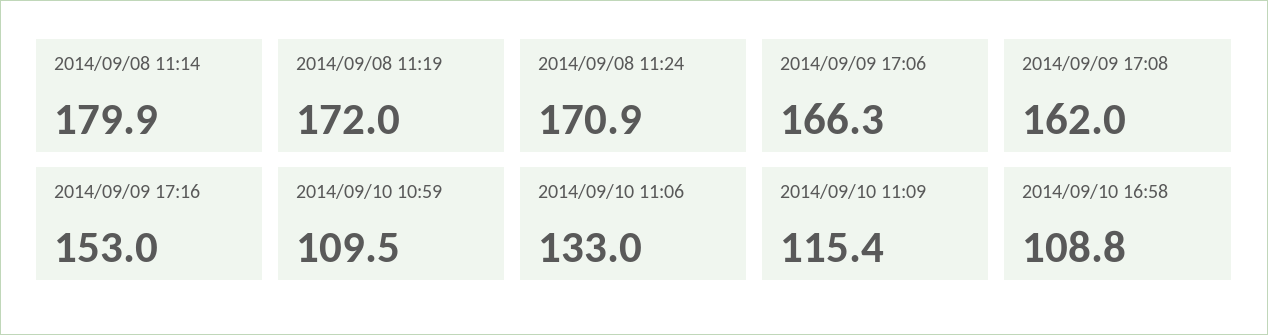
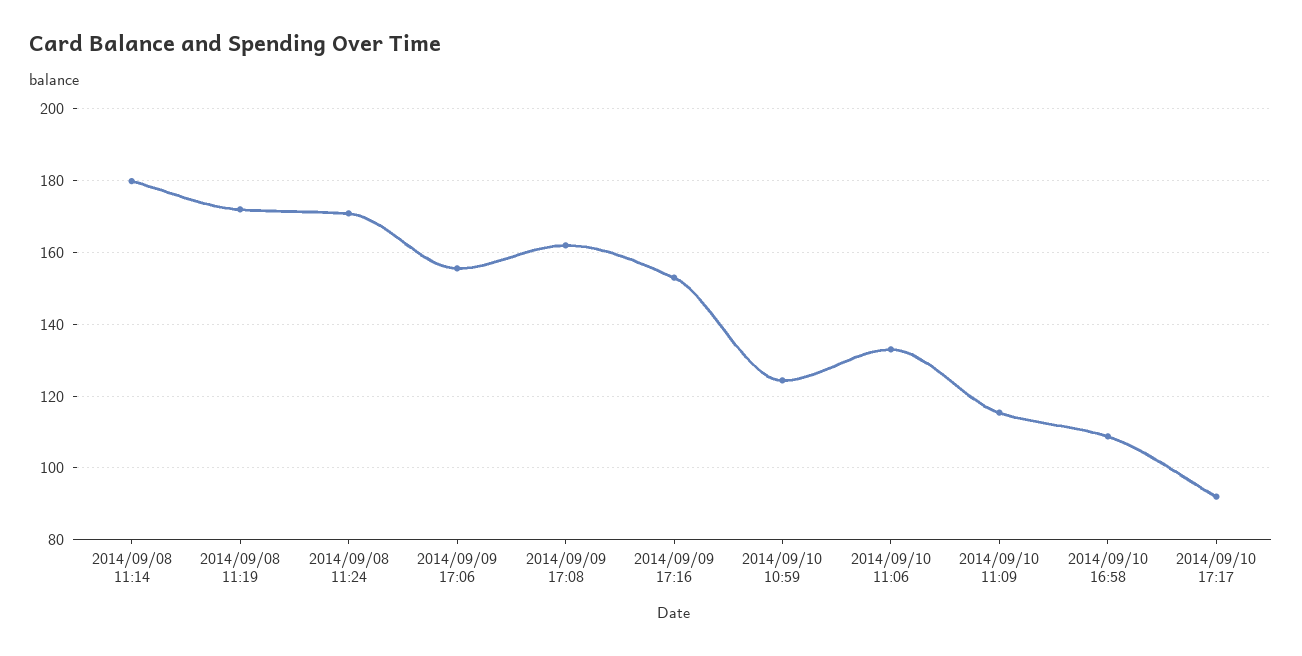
2014/09/09 17:06: 166.3 -> 156
2014/09/10 10:59: 109.5 -> 124
2014/09/10 17:17: none -> 92

